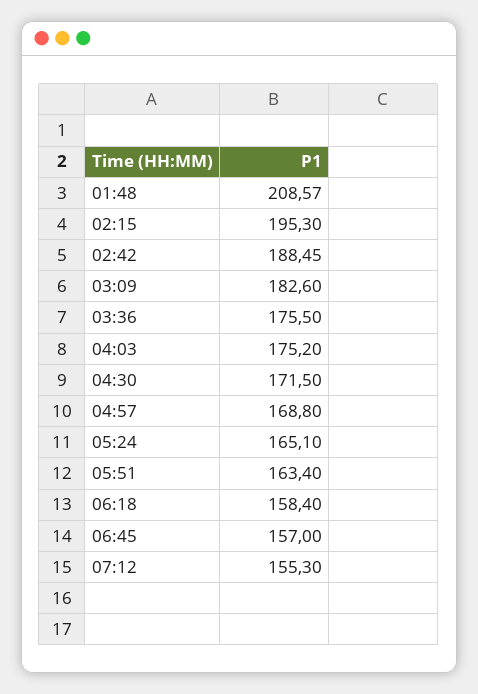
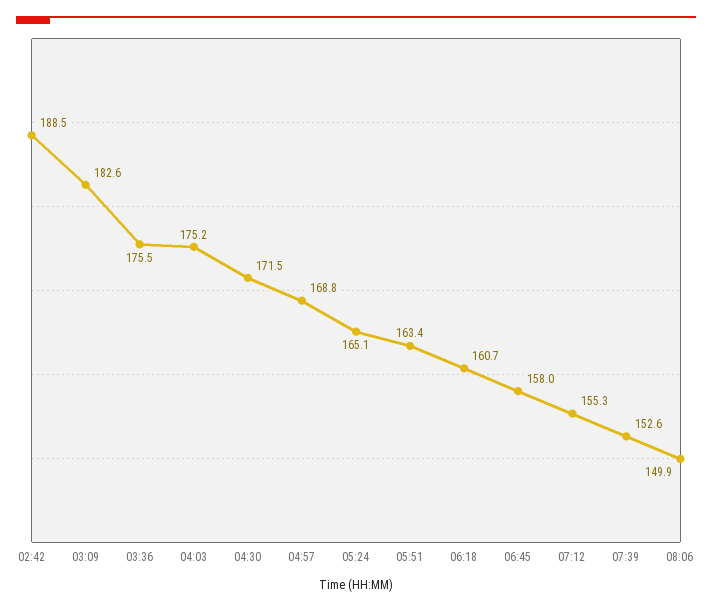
01:48: 208.57 -> none
02:15: 195.3 -> none
06:18: 158.4 -> 160.7
06:45: 157 -> 158
07:39: none -> 152.6
08:06: none -> 149.9

